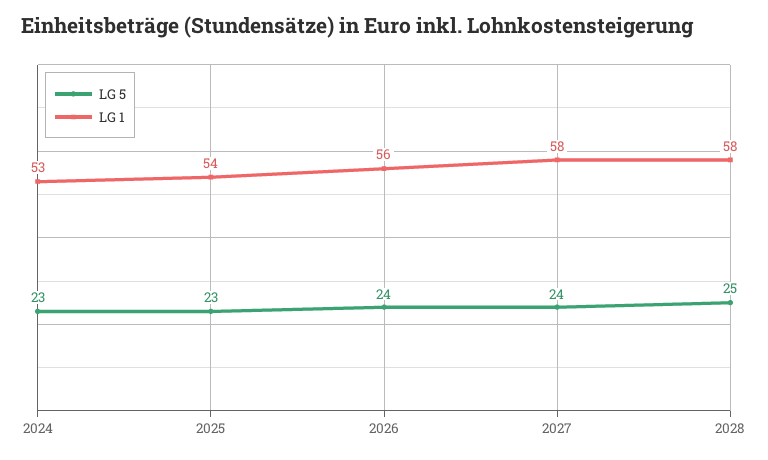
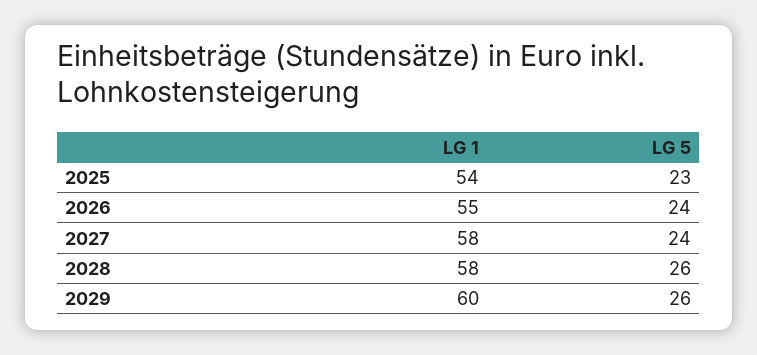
LG 5, 2024: 23 -> none
LG 1, 2024: 53 -> none
LG 1, 2026: 56 -> 55
LG 5, 2028: 25 -> 26
LG 1, 2029: none -> 60
LG 5, 2029: none -> 26

